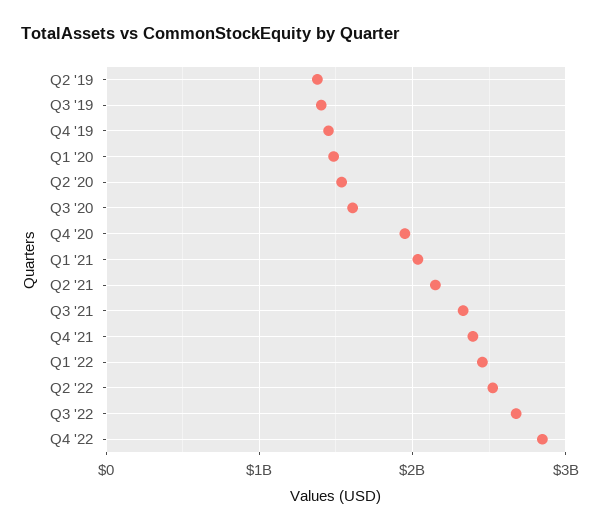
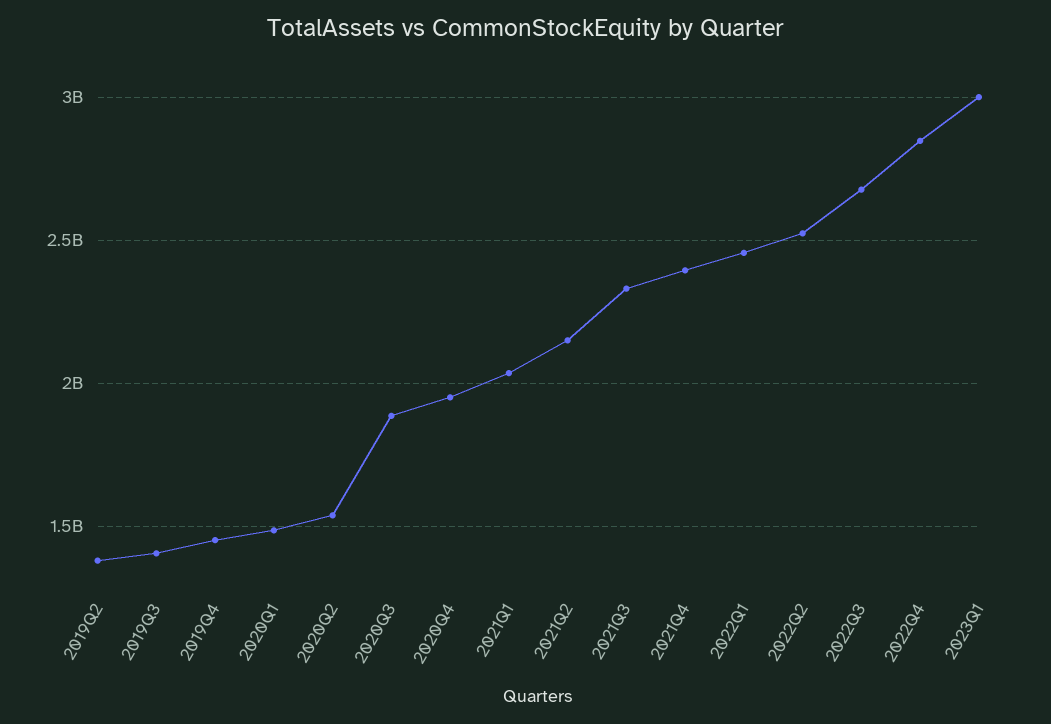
Q3 '20: 1600000000 -> 1900000000
2023Q1: none -> 3000000000

